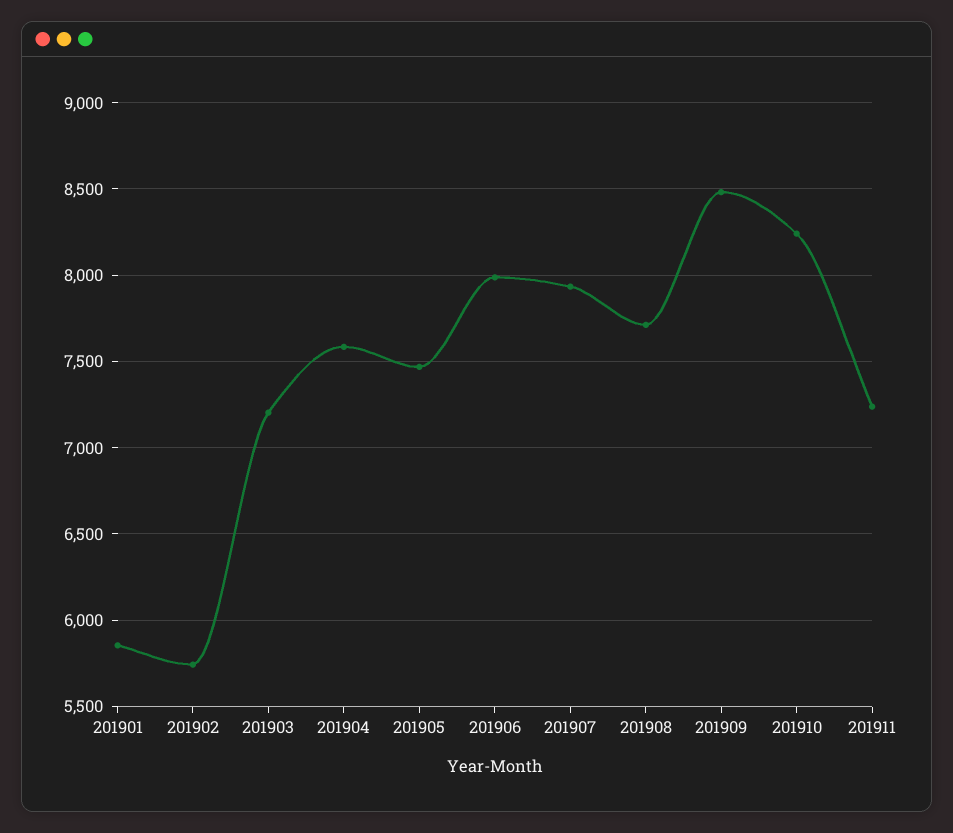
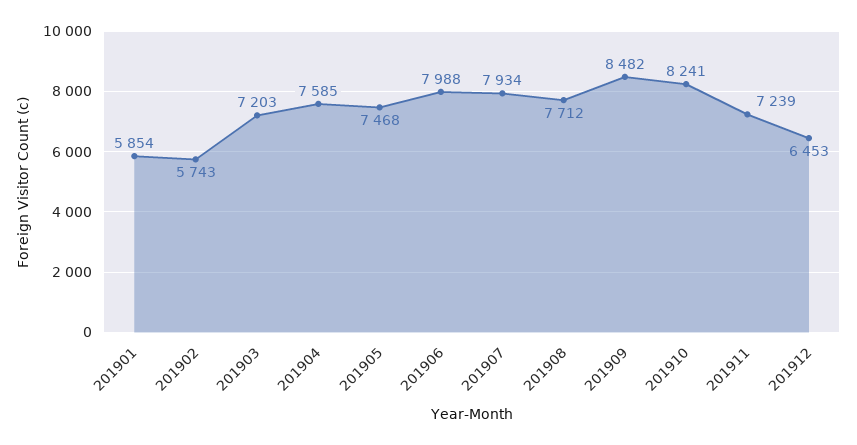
201912: none -> 6453

